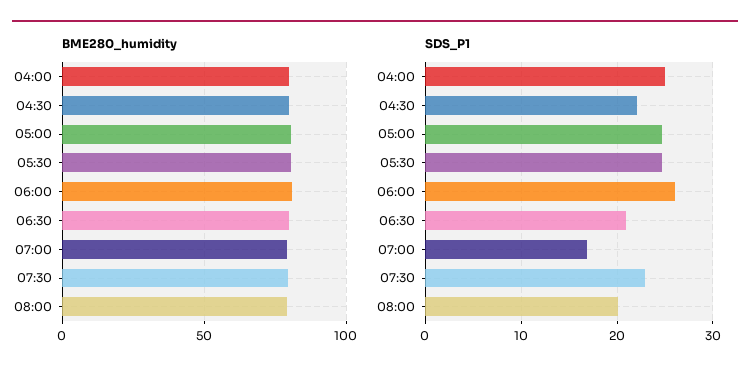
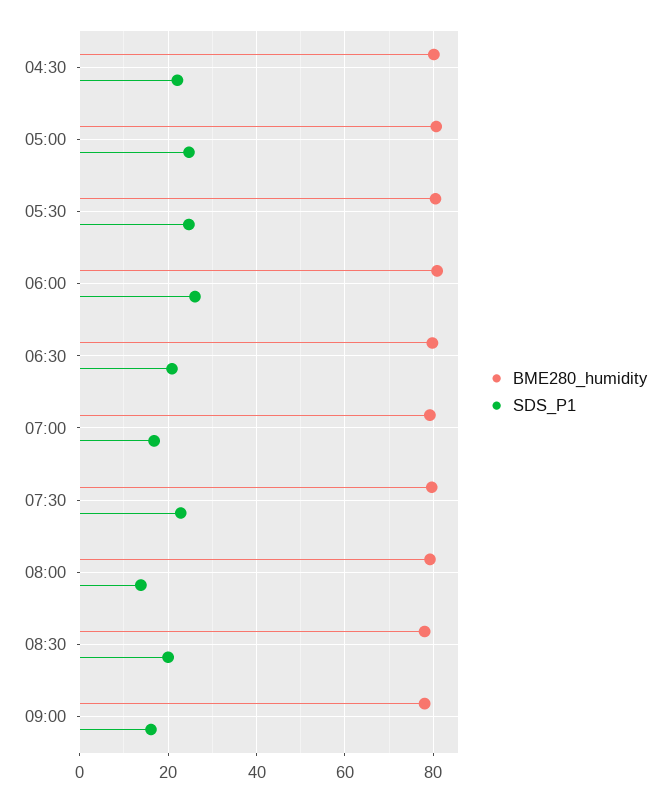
BME280_humidity, 04:00: 80 -> none
SDS_P1, 04:00: 25 -> none
SDS_P1, 08:00: 20 -> 14
BME280_humidity, 08:30: none -> 78
SDS_P1, 08:30: none -> 20
BME280_humidity, 09:00: none -> 78
SDS_P1, 09:00: none -> 16

